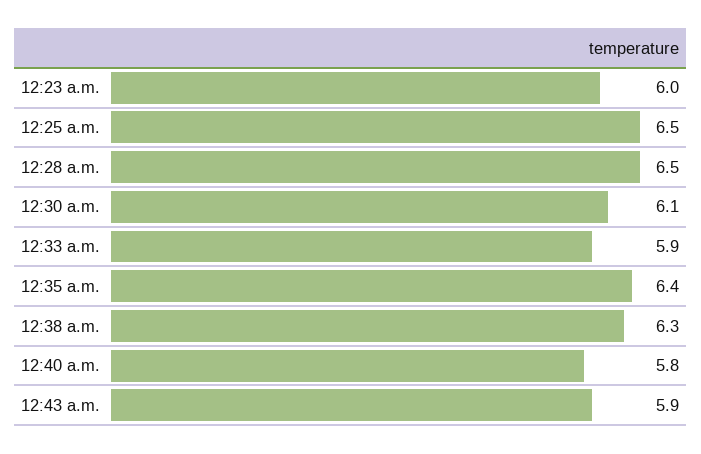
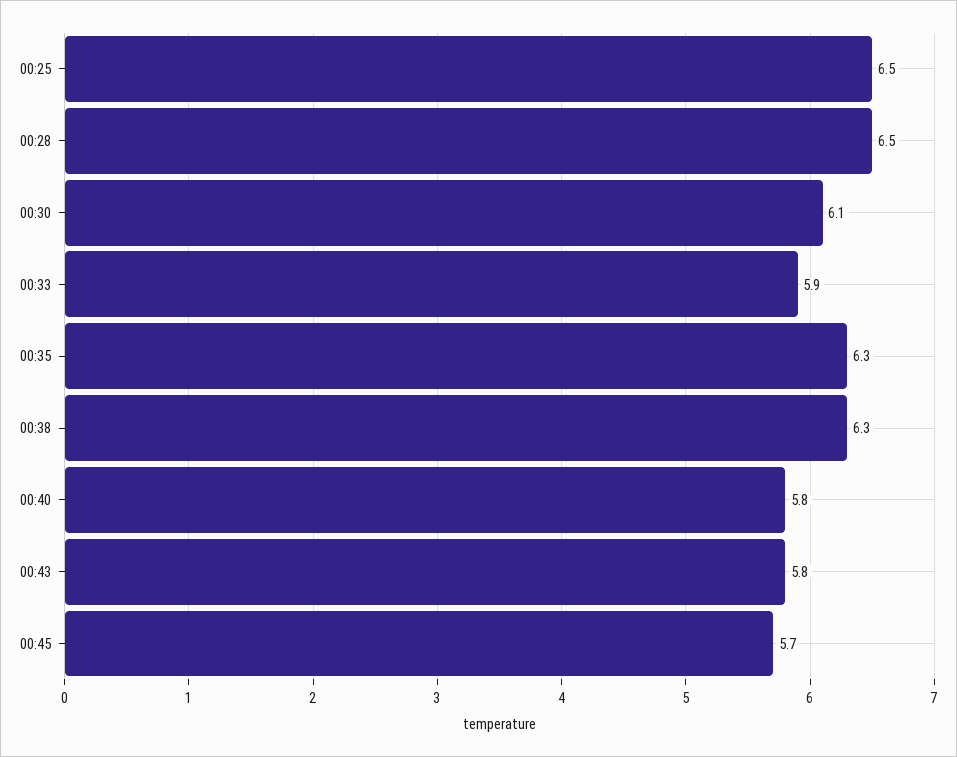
12:23 a.m.: 6 -> none
12:35 a.m.: 6.4 -> 6.3
12:43 a.m.: 5.9 -> 5.8
00:45: none -> 5.7

